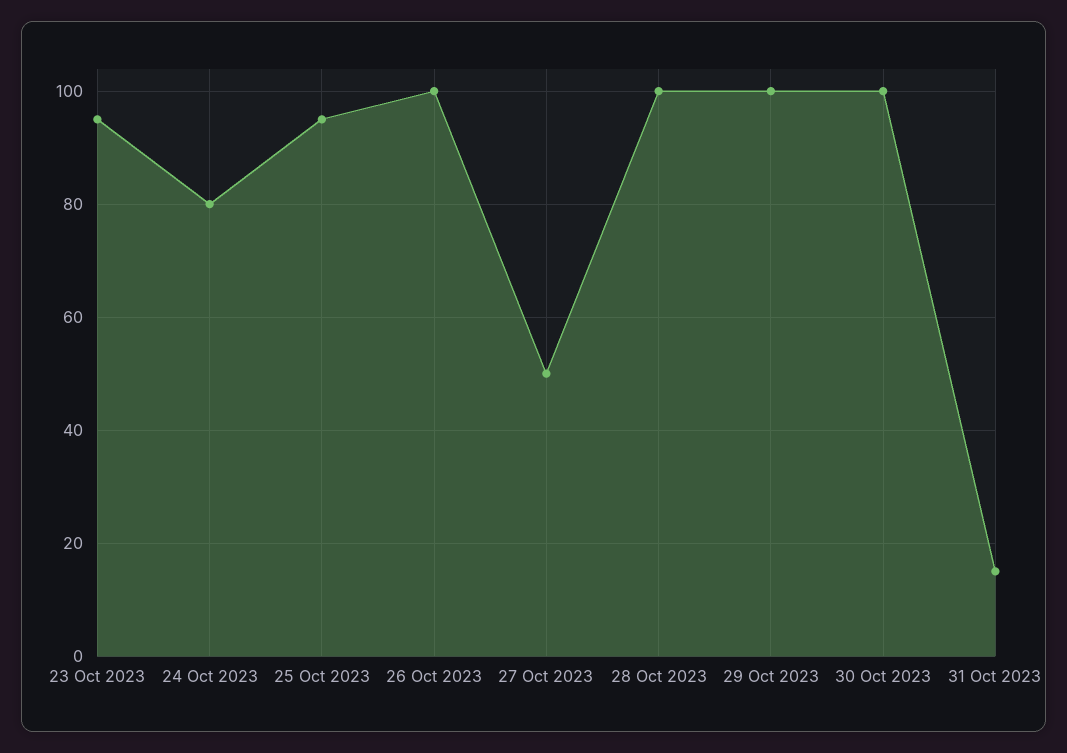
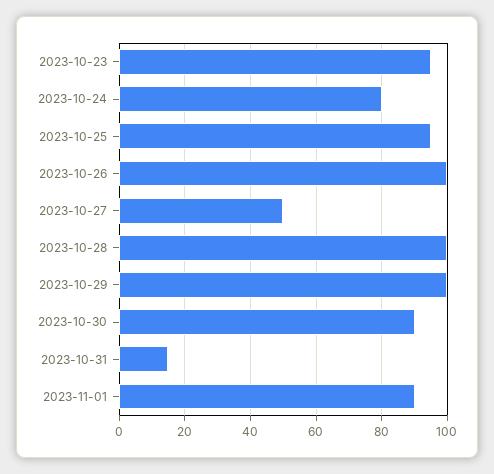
30 Oct 2023: 100 -> 90
2023-11-01: none -> 90

